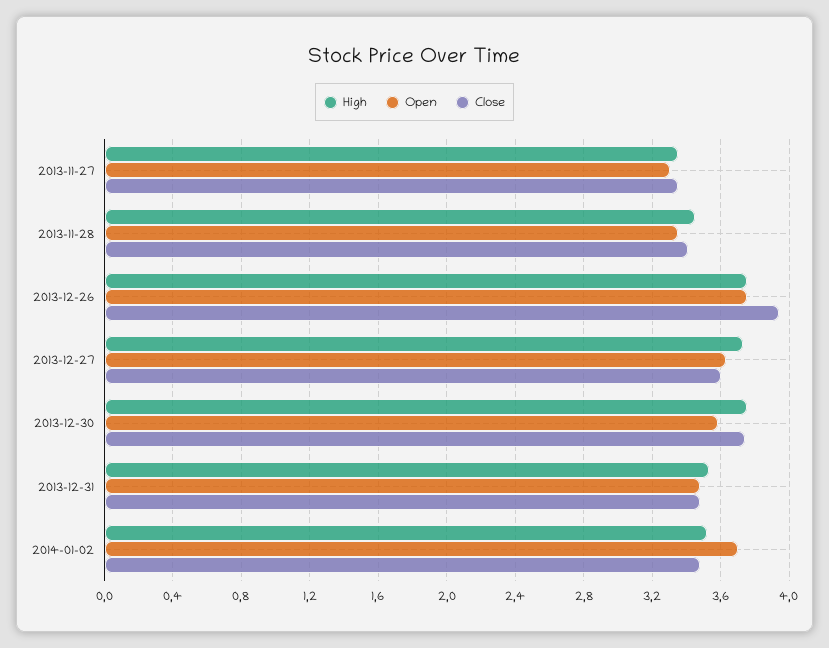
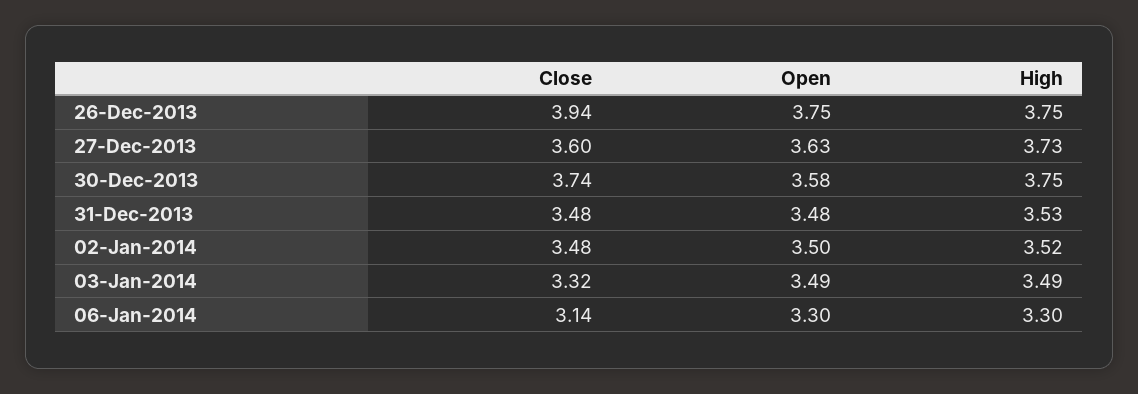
High, 2013-11-27: 3.35 -> none
Open, 2013-11-27: 3.3 -> none
Close, 2013-11-27: 3.35 -> none
High, 2013-11-28: 3.45 -> none
Open, 2013-11-28: 3.35 -> none
Close, 2013-11-28: 3.4 -> none
Open, 2014-01-02: 3.7 -> 3.5
Close, 03-Jan-2014: none -> 3.32
Open, 03-Jan-2014: none -> 3.49
High, 03-Jan-2014: none -> 3.49
Close, 06-Jan-2014: none -> 3.14
Open, 06-Jan-2014: none -> 3.3
High, 06-Jan-2014: none -> 3.3

